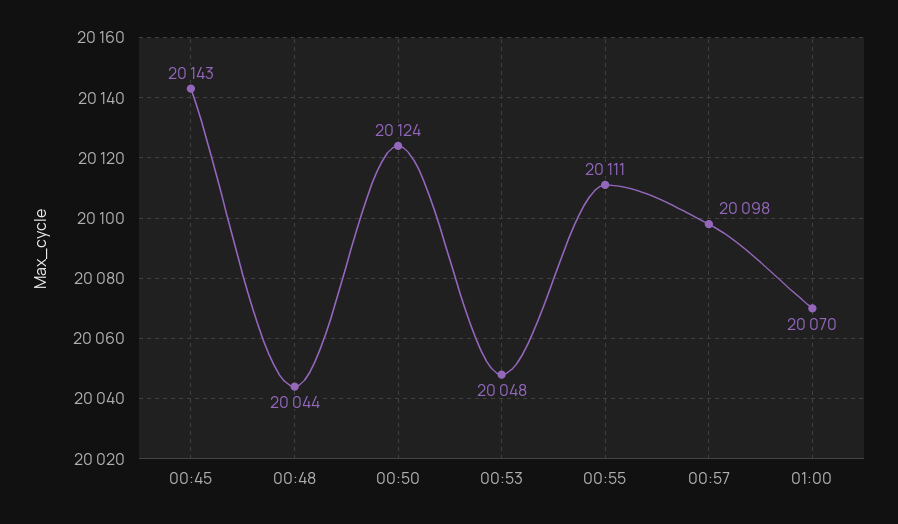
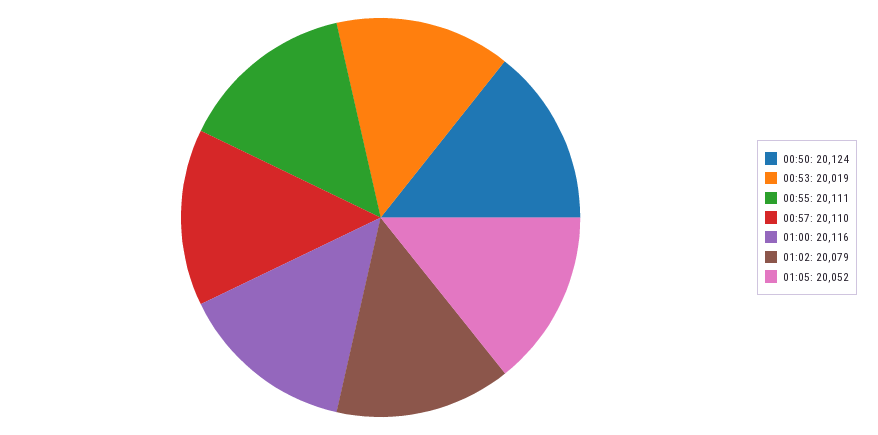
00:45: 20143 -> none
00:48: 20044 -> none
00:53: 20048 -> 20019
00:57: 20098 -> 20110
01:00: 20070 -> 20116
01:02: none -> 20079
01:05: none -> 20052

